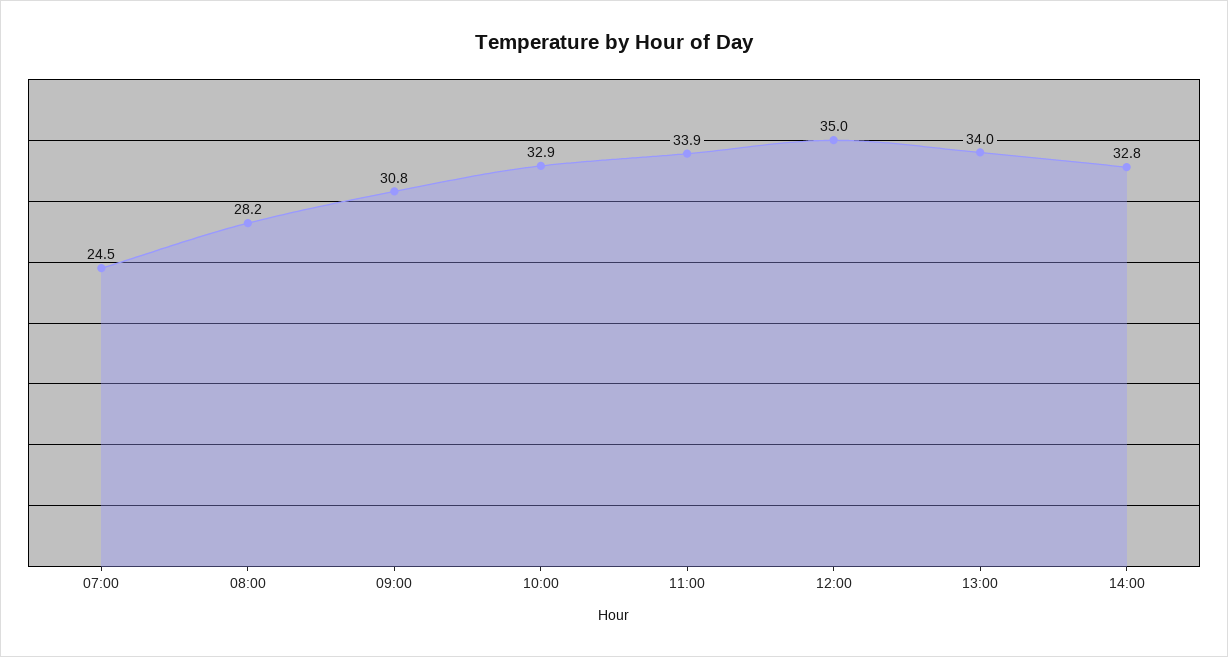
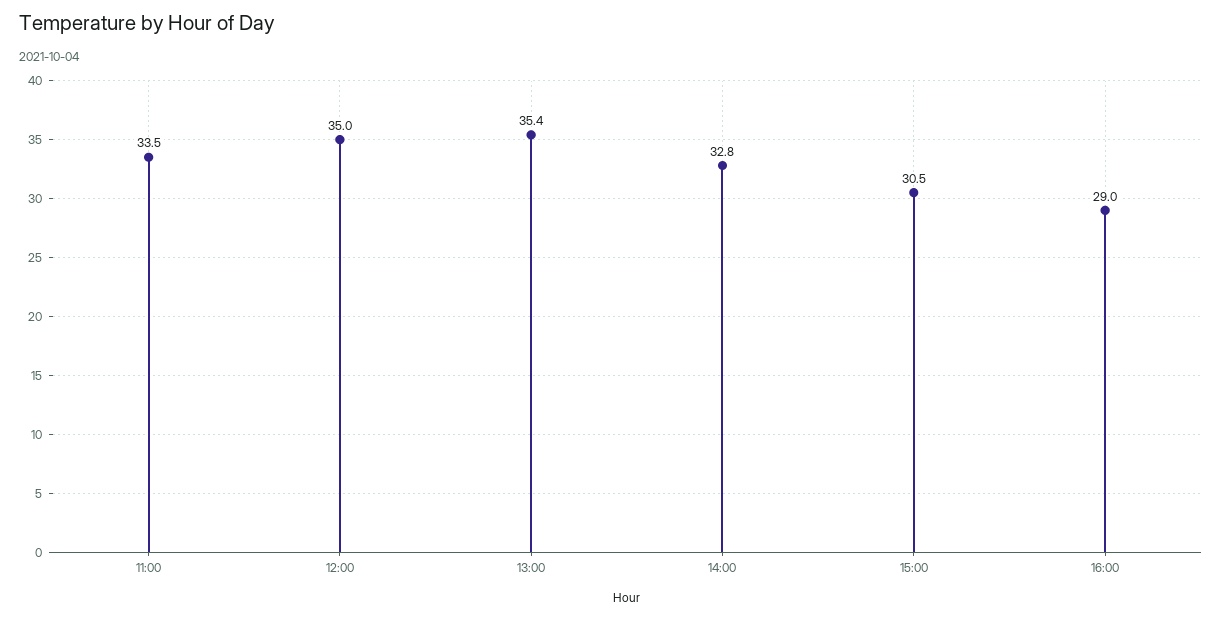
07:00: 24.5 -> none
08:00: 28.2 -> none
09:00: 30.8 -> none
10:00: 32.9 -> none
11:00: 33.9 -> 33.5
13:00: 34 -> 35.4
15:00: none -> 30.5
16:00: none -> 29

